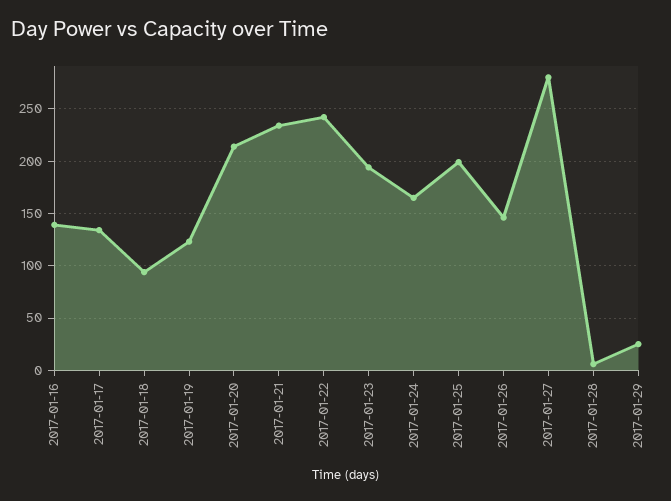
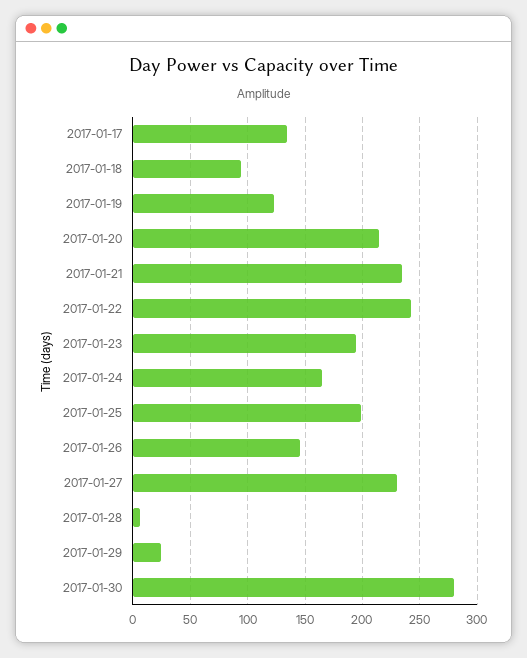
2017-01-16: 140 -> none
2017-01-27: 280 -> 230
2017-01-30: none -> 280

